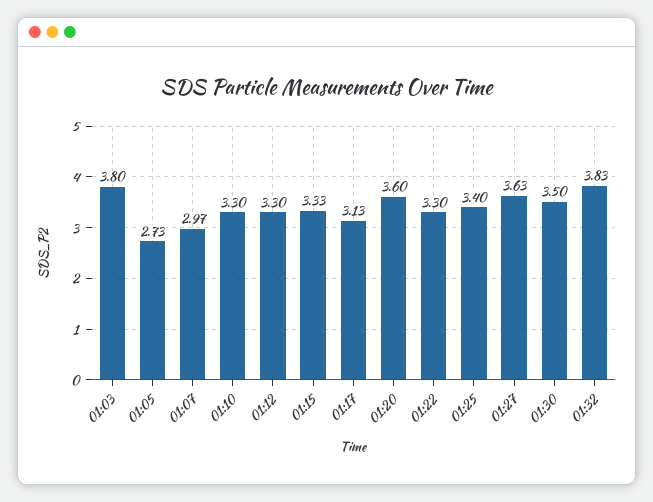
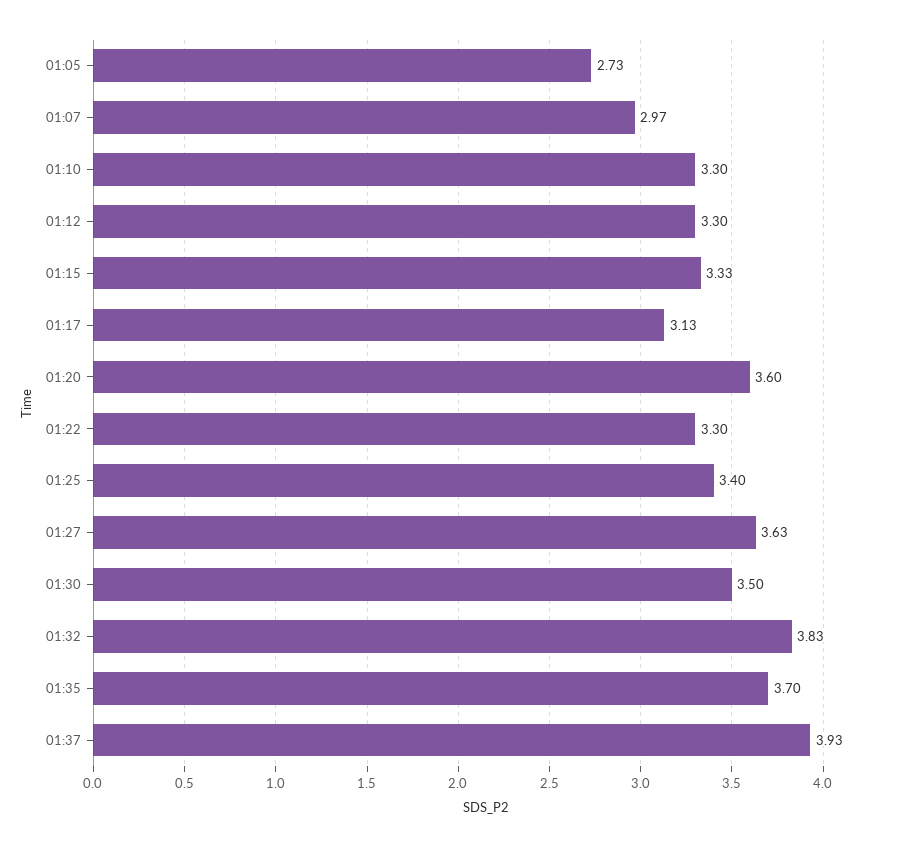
01:03: 3.8 -> none
01:35: none -> 3.7
01:37: none -> 3.93

